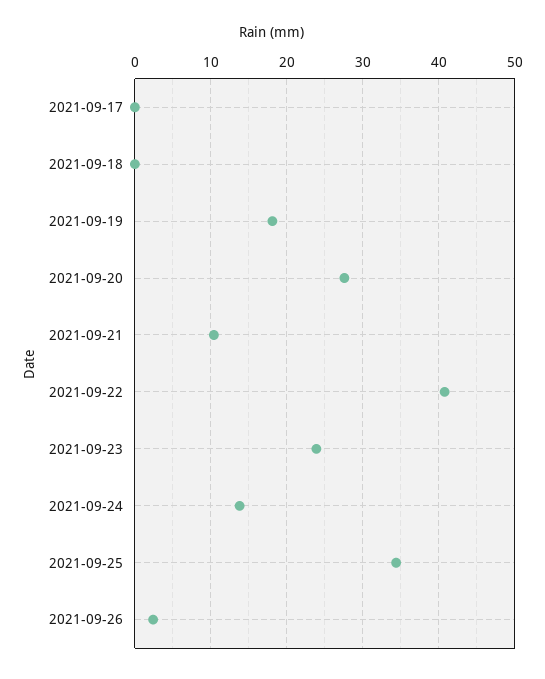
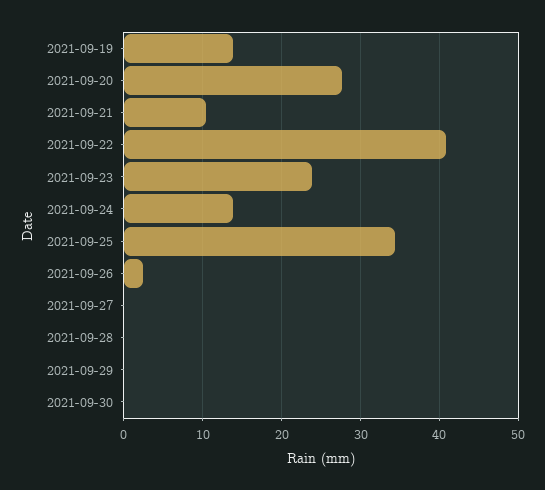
2021-09-17: 0 -> none
2021-09-18: 0 -> none
2021-09-19: 18 -> 14
2021-09-27: none -> 0
2021-09-28: none -> 0
2021-09-29: none -> 0
2021-09-30: none -> 0

